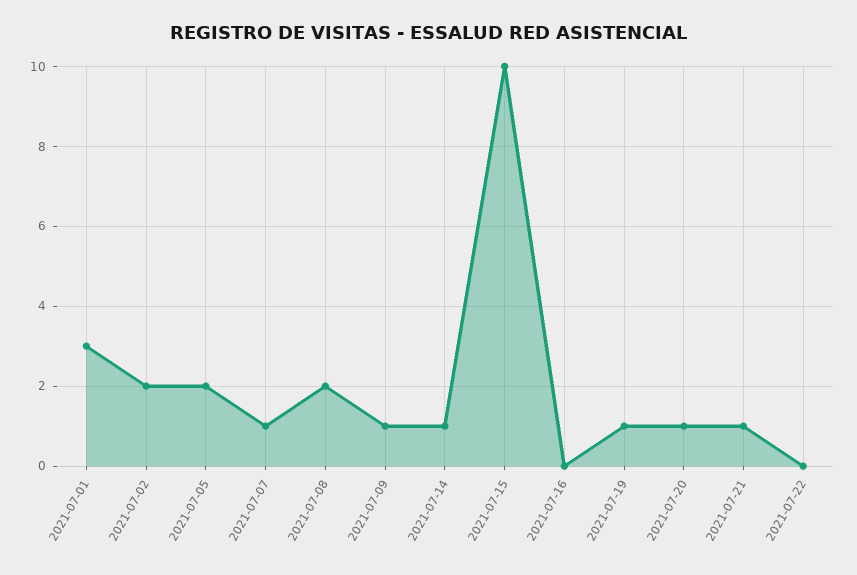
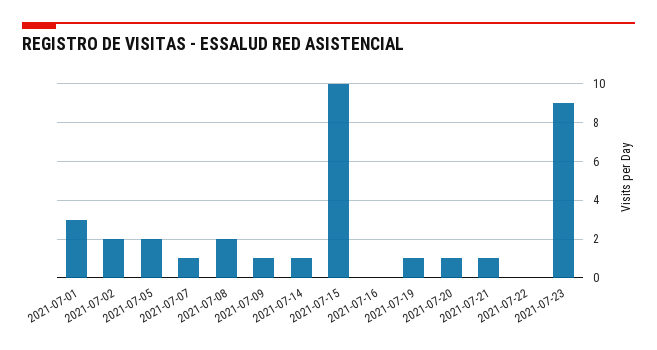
2021-07-23: none -> 9

